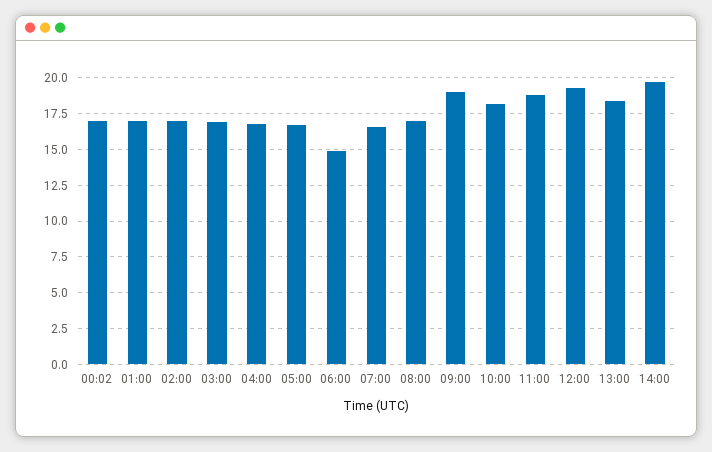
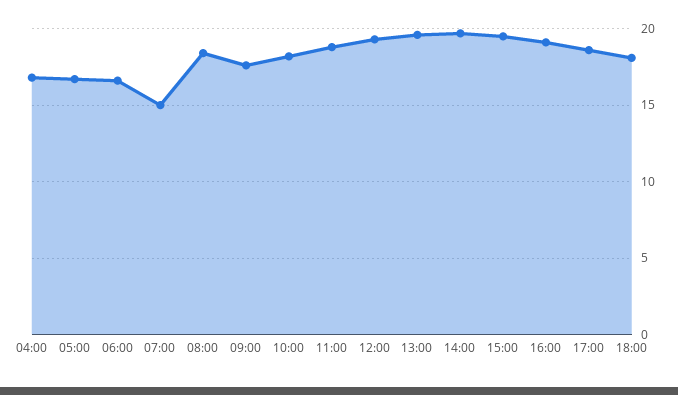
00:02: 17 -> none
01:00: 17 -> none
02:00: 17 -> none
03:00: 17 -> none
06:00: 15 -> 16.5
07:00: 16.5 -> 15
08:00: 17 -> 18.5
09:00: 19 -> 17.5
13:00: 18.5 -> 19.5
15:00: none -> 19.5
16:00: none -> 19
17:00: none -> 18.5
18:00: none -> 18

